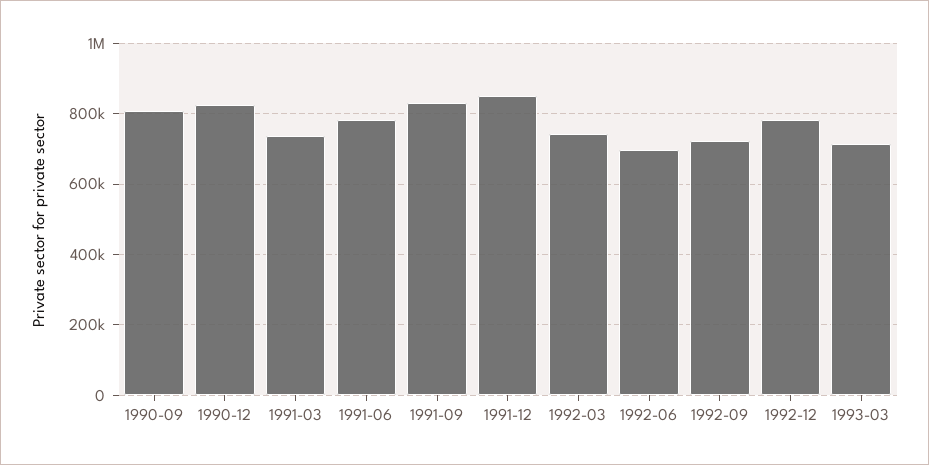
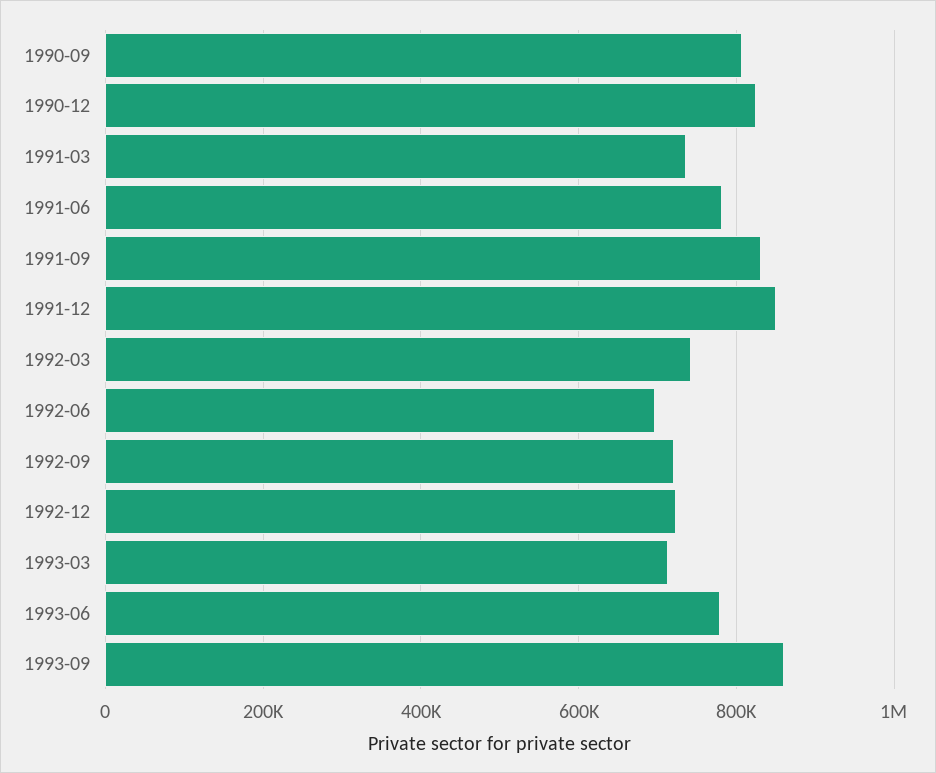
1992-12: 780000 -> 720000
1993-06: none -> 780000
1993-09: none -> 860000

